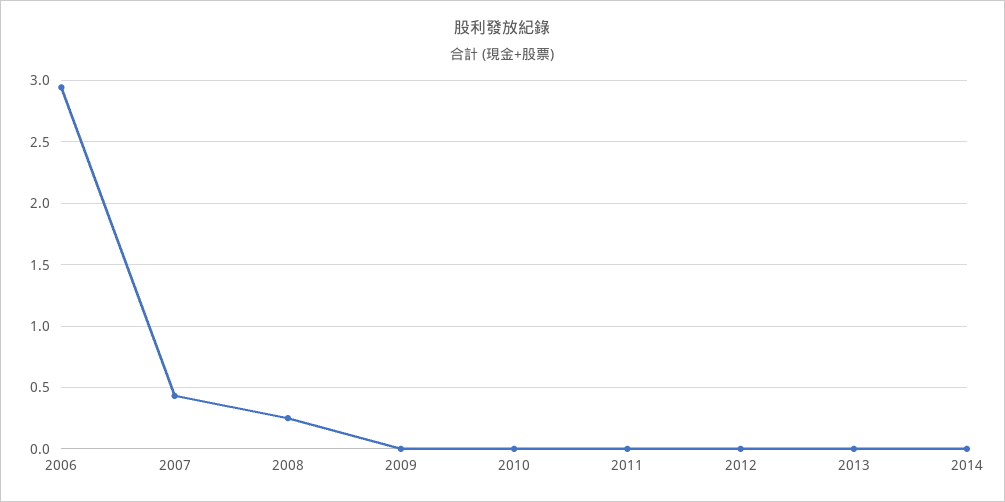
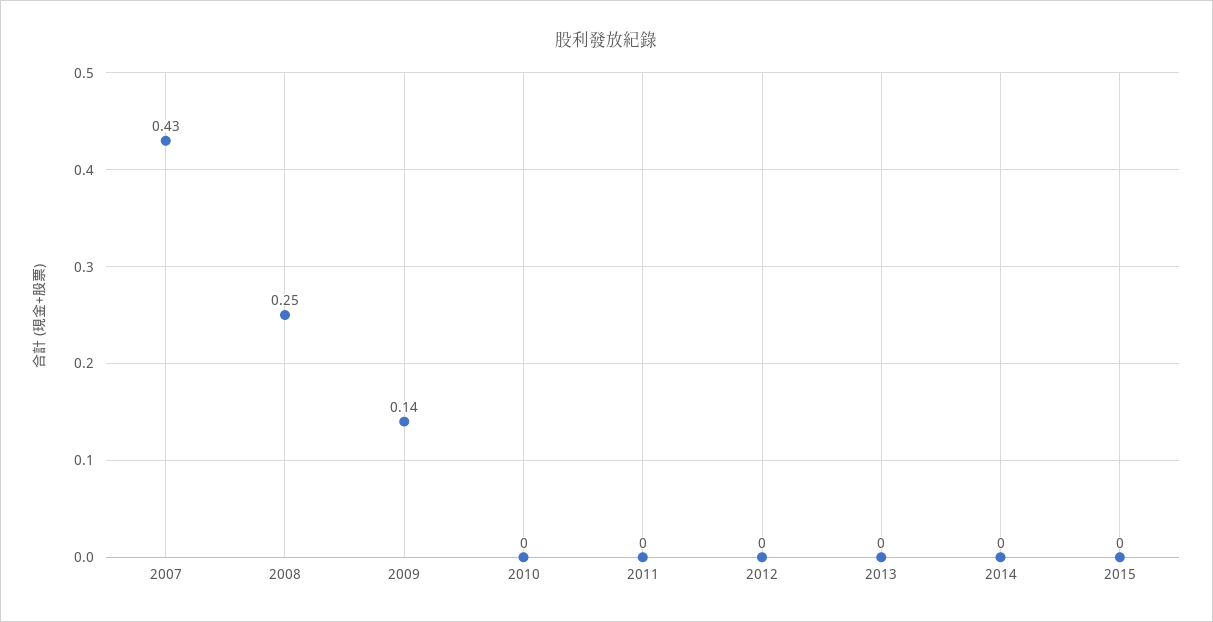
2006: 2.95 -> none
2009: 0 -> 0.14
2015: none -> 0

